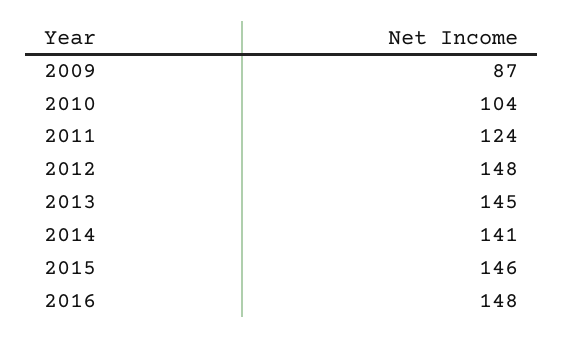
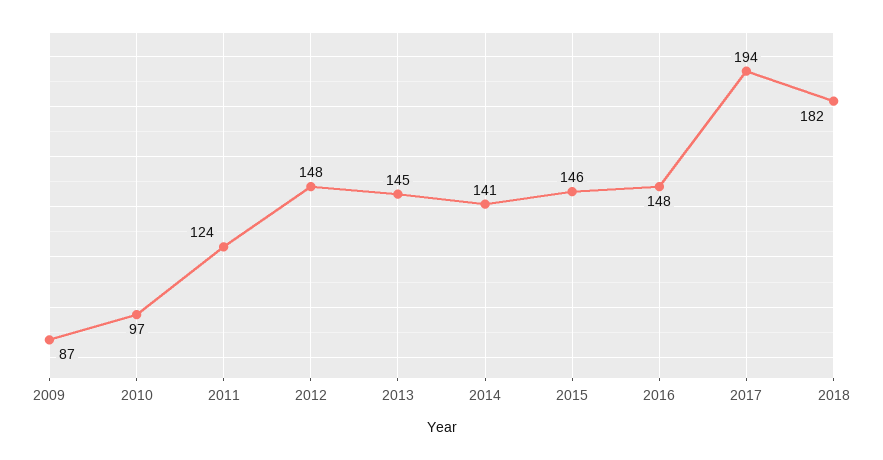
2010: 104 -> 97
2017: none -> 194
2018: none -> 182

